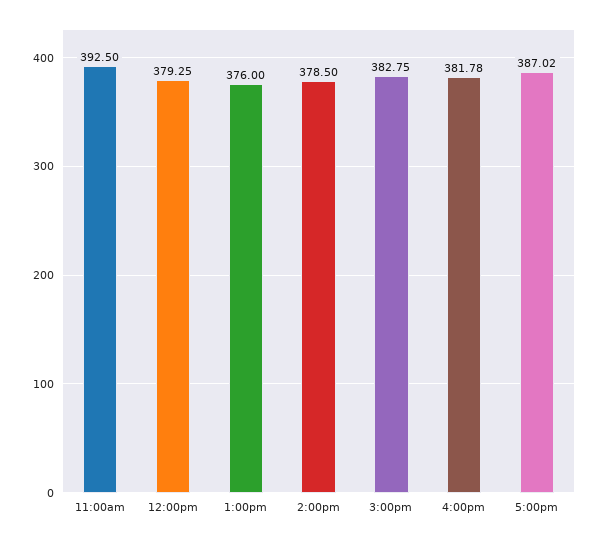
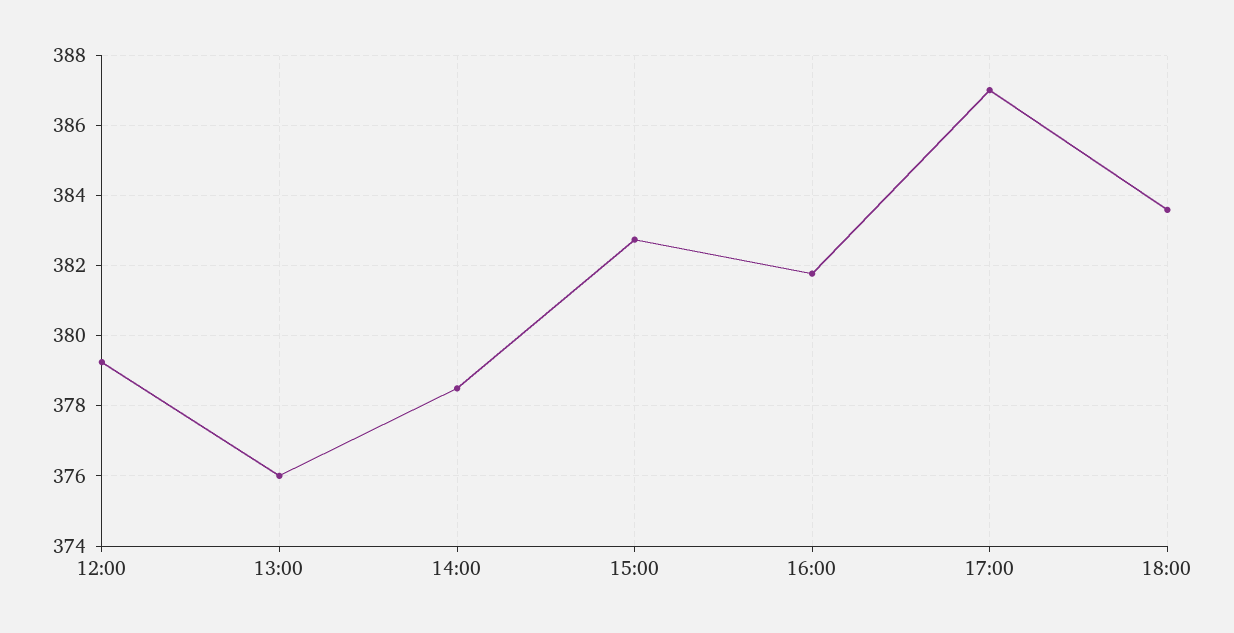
11:00am: 392.5 -> none
18:00: none -> 383.6

